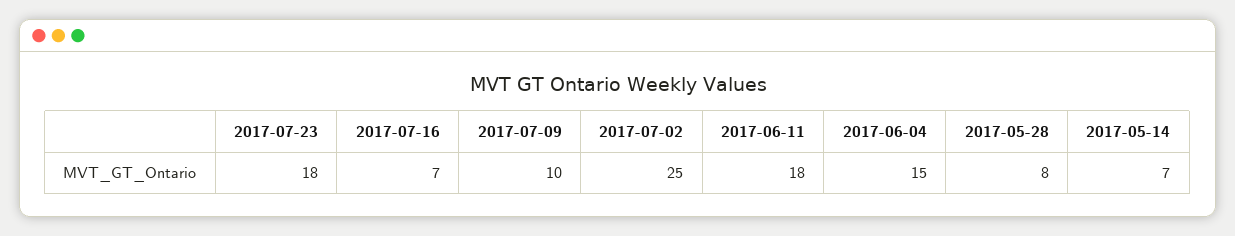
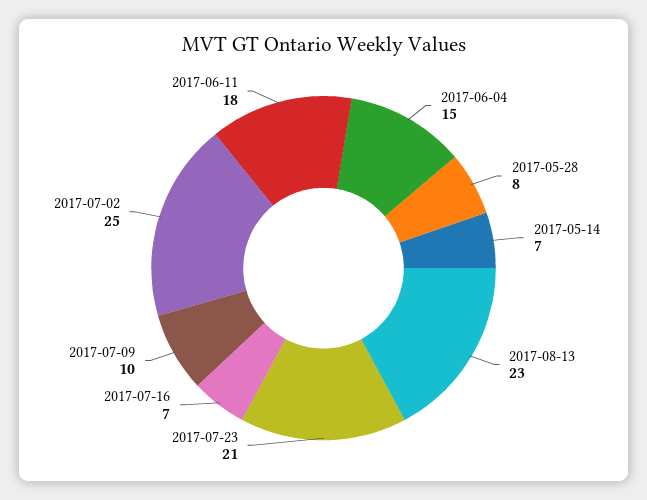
2017-07-23: 18 -> 21
2017-08-13: none -> 23

